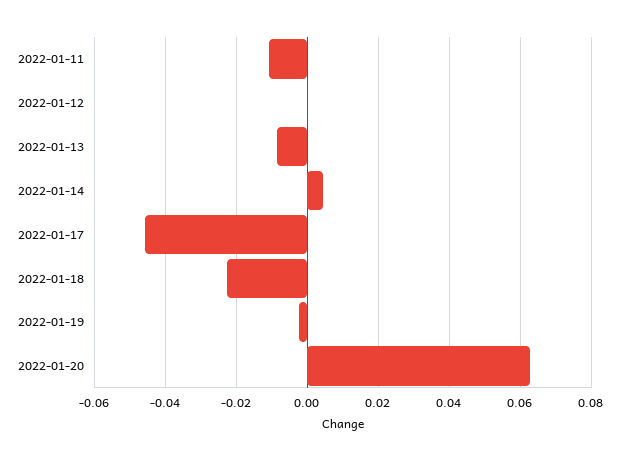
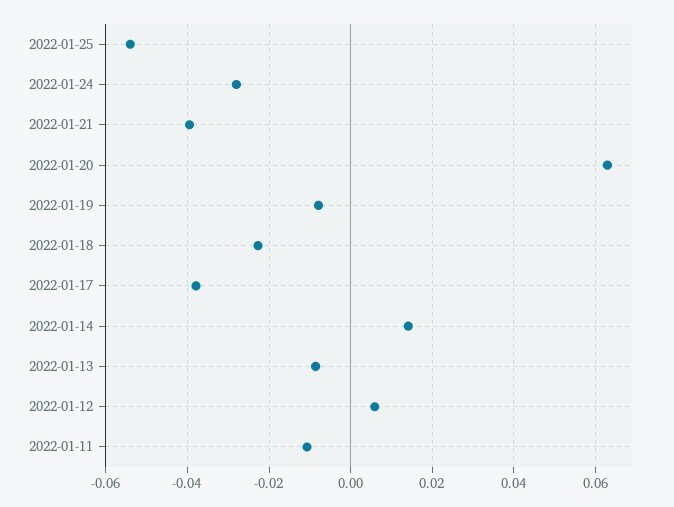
2022-01-12: 0 -> 0.006
2022-01-14: 0.004 -> 0.014
2022-01-17: -0.046 -> -0.038
2022-01-19: -0.002 -> -0.008
2022-01-25: none -> -0.054
2022-01-24: none -> -0.028
2022-01-21: none -> -0.04

